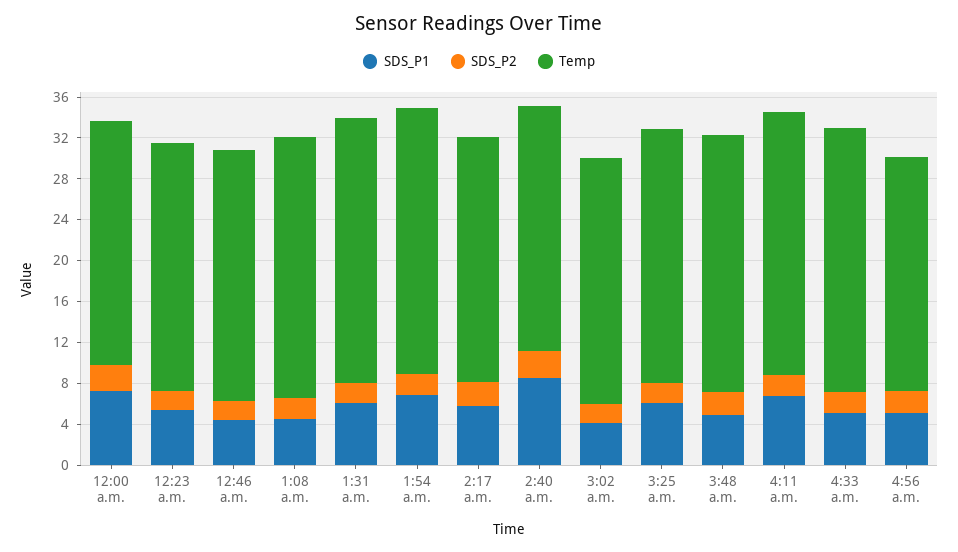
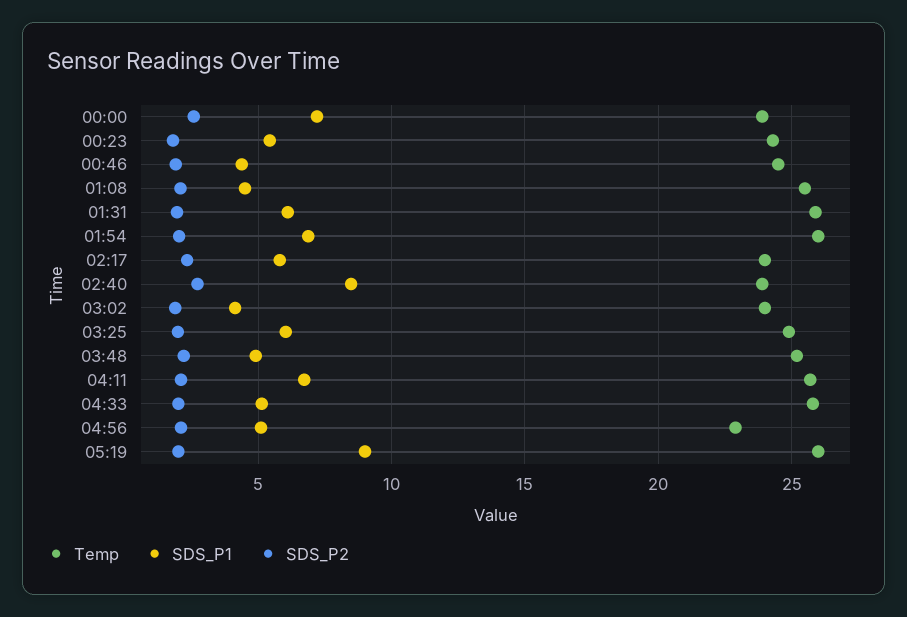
Temp, 05:19: none -> 26
SDS_P1, 05:19: none -> 9
SDS_P2, 05:19: none -> 2

